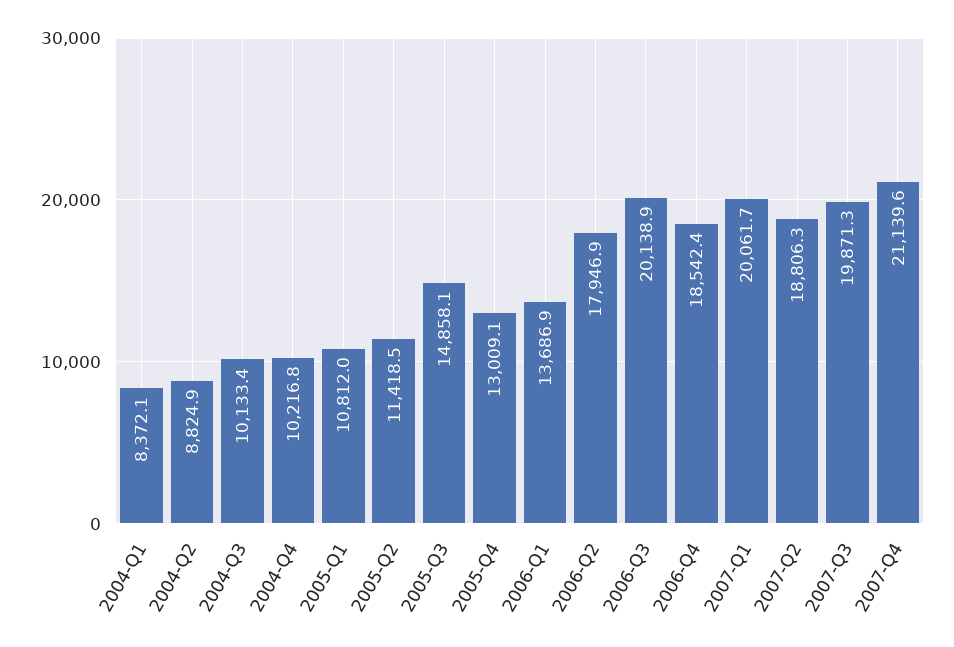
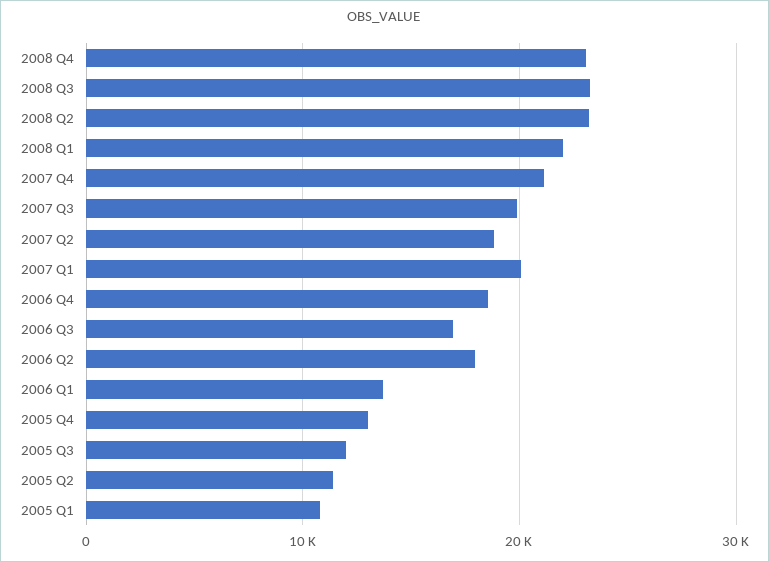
2004-Q1: 8372.1 -> none
2004-Q2: 8824.9 -> none
2004-Q3: 10133.4 -> none
2004-Q4: 10216.8 -> none
2005-Q3: 14858.1 -> 12000
2006-Q3: 20138.9 -> 17000
2008 Q4: none -> 23000
2008 Q3: none -> 23000
2008 Q2: none -> 23000
2008 Q1: none -> 22000

